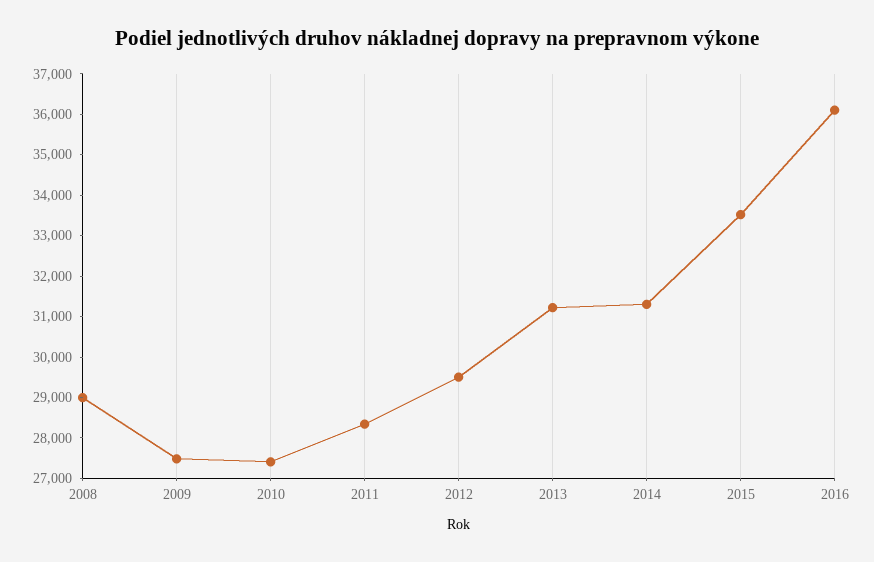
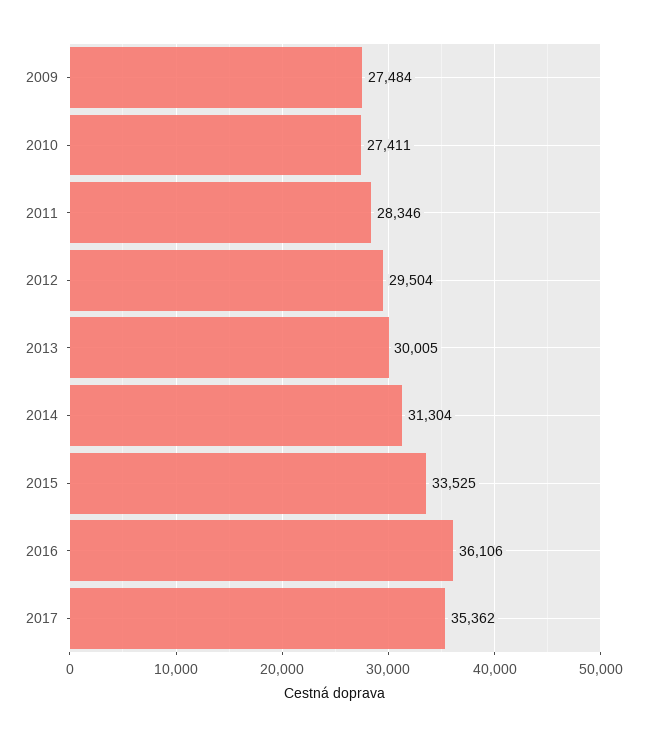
2008: 29000 -> none
2013: 31200 -> 30005
2017: none -> 35362

